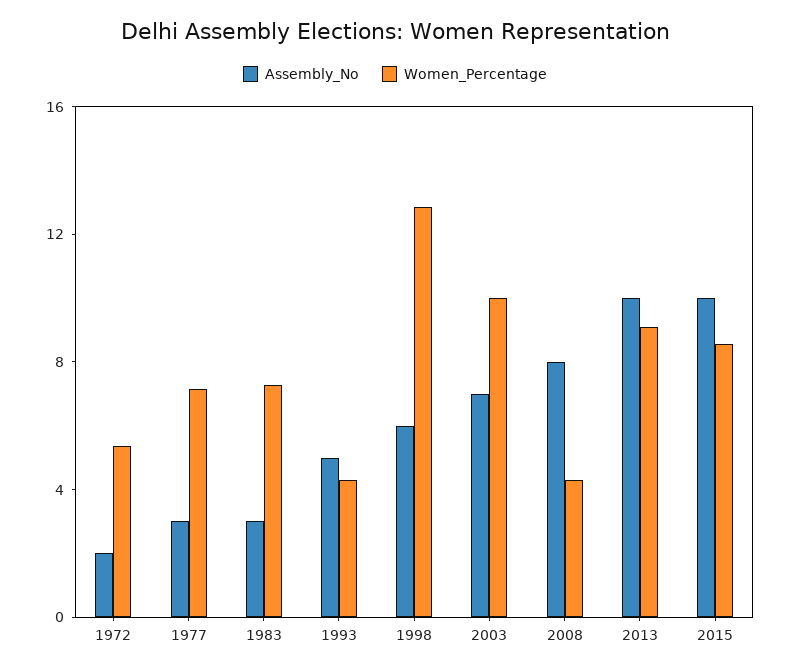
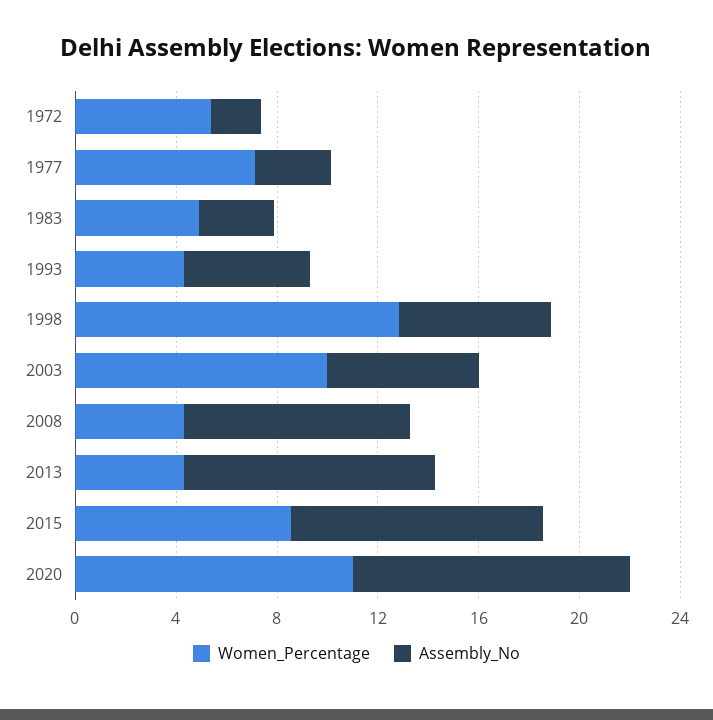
Women_Percentage, 1983: 7 -> 5
Assembly_No, 2003: 7 -> 6
Assembly_No, 2008: 8 -> 9
Women_Percentage, 2013: 9 -> 4
Women_Percentage, 2020: none -> 11
Assembly_No, 2020: none -> 11

